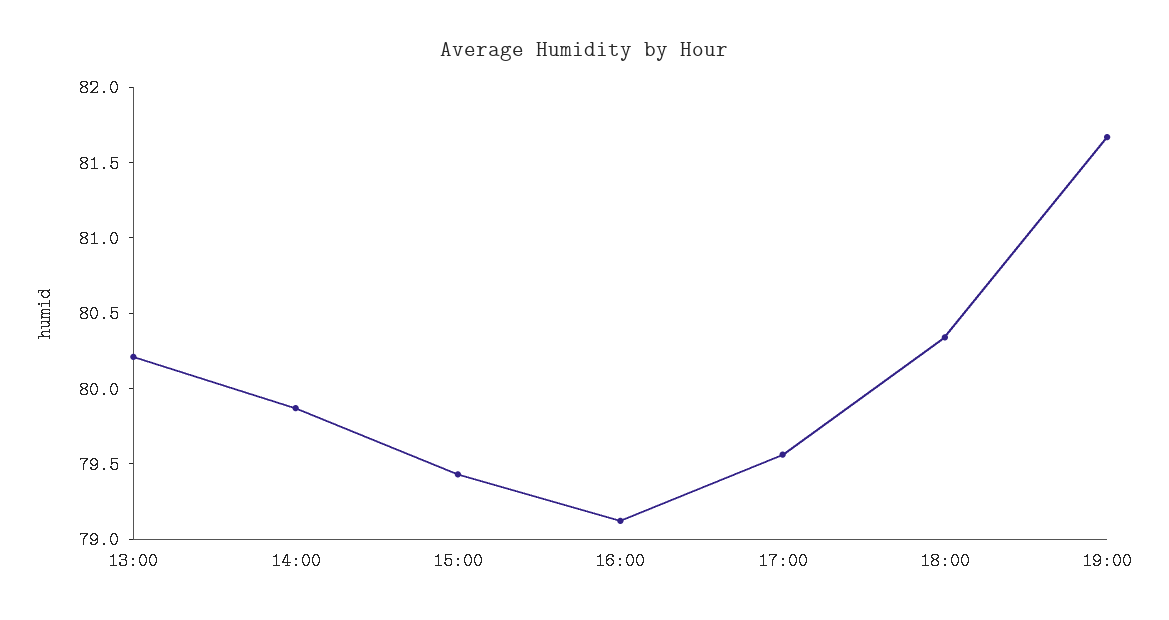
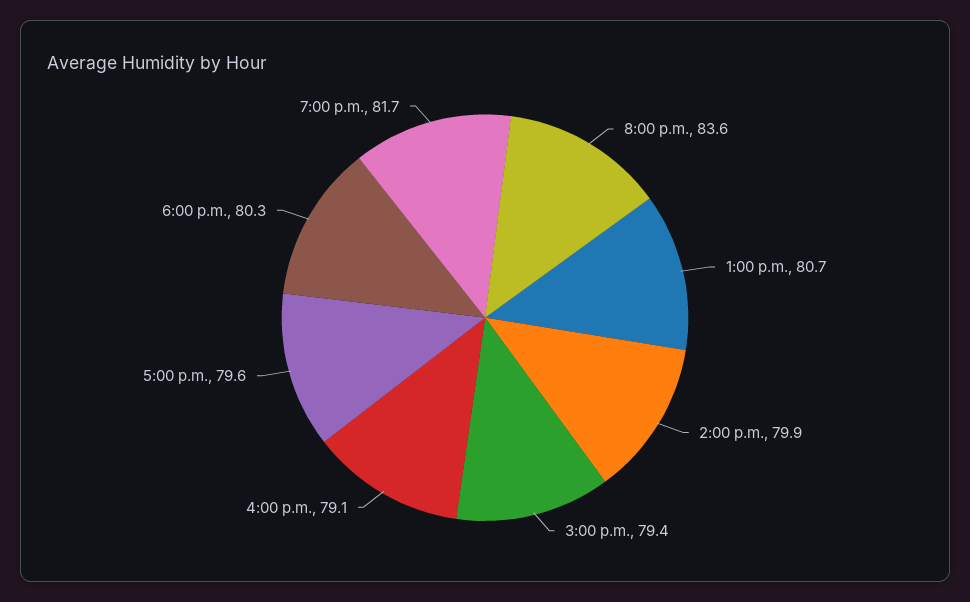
13:00: 80.2 -> 80.7
8:00 p.m.: none -> 83.6

